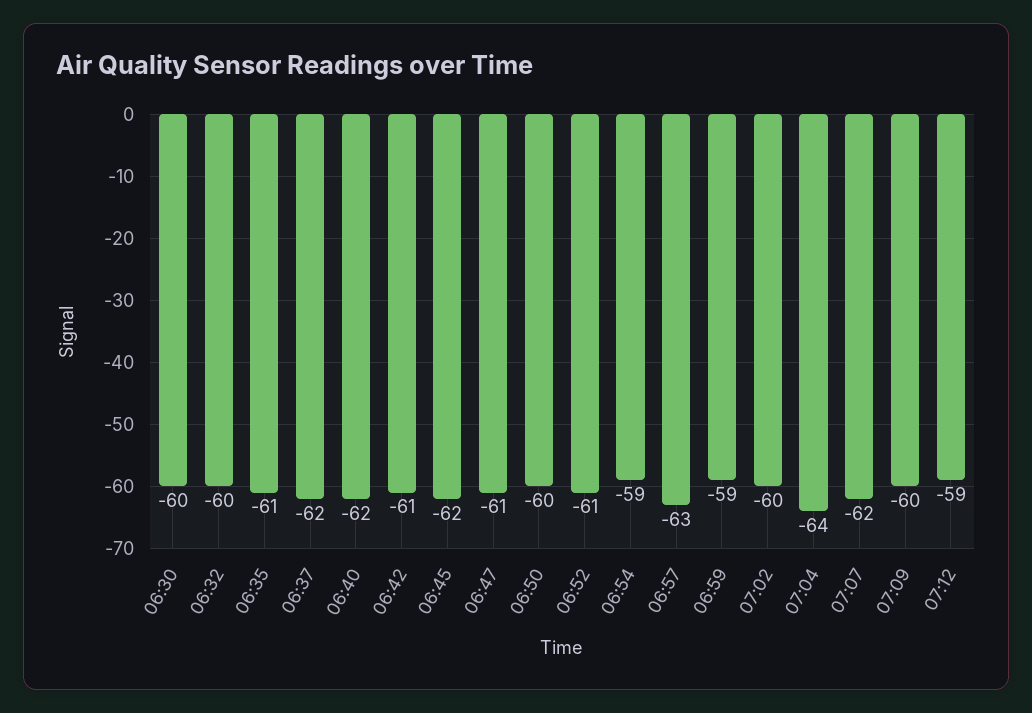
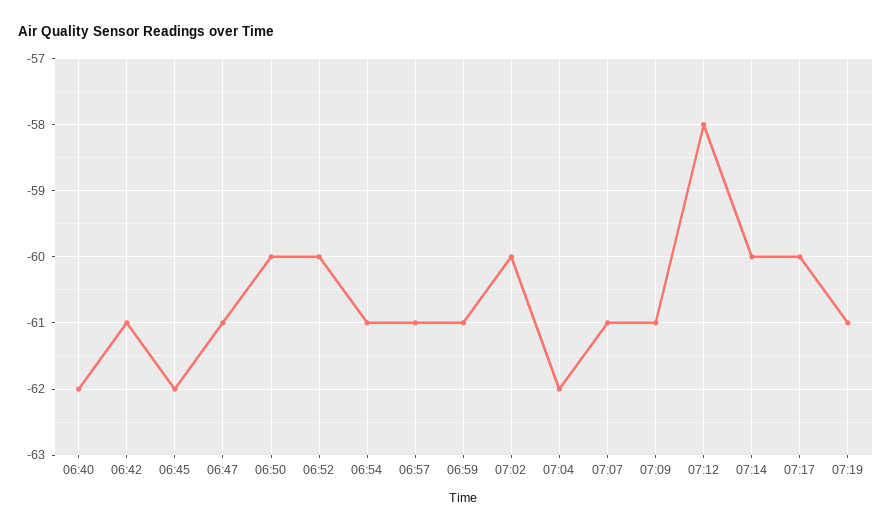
06:30: -60 -> none
06:32: -60 -> none
06:35: -61 -> none
06:37: -62 -> none
06:52: -61 -> -60
06:54: -59 -> -61
06:57: -63 -> -61
06:59: -59 -> -61
07:04: -64 -> -62
07:07: -62 -> -61
07:09: -60 -> -61
07:12: -59 -> -58
07:14: none -> -60
07:17: none -> -60
07:19: none -> -61

